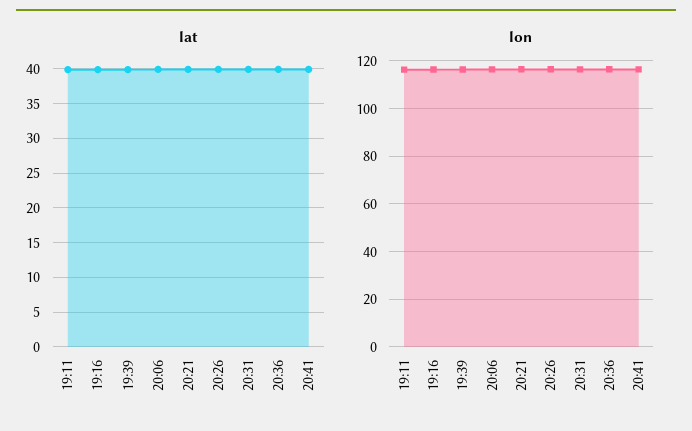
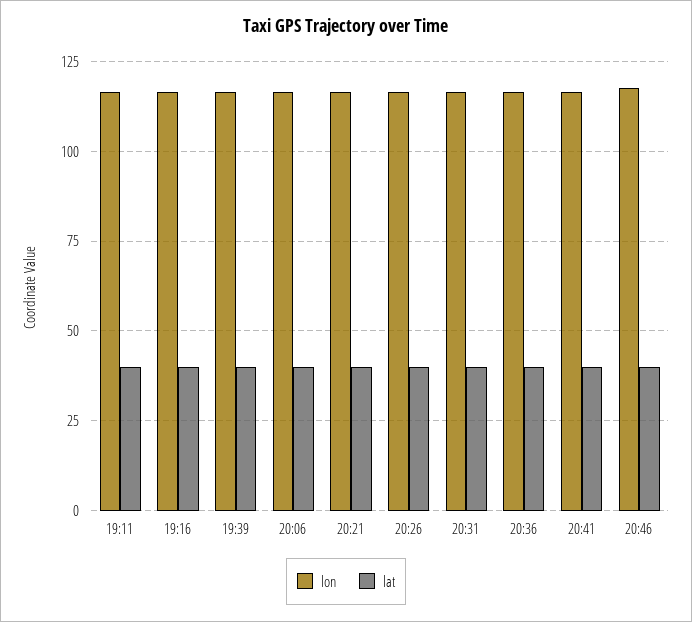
lon, 20:46: none -> 117.5
lat, 20:46: none -> 40

